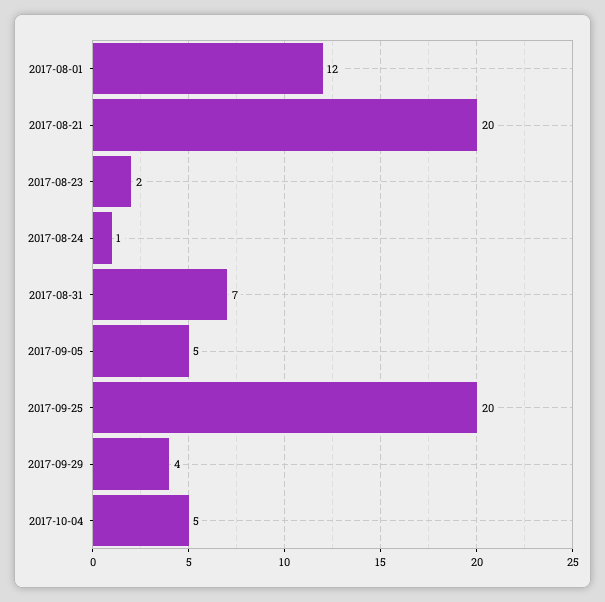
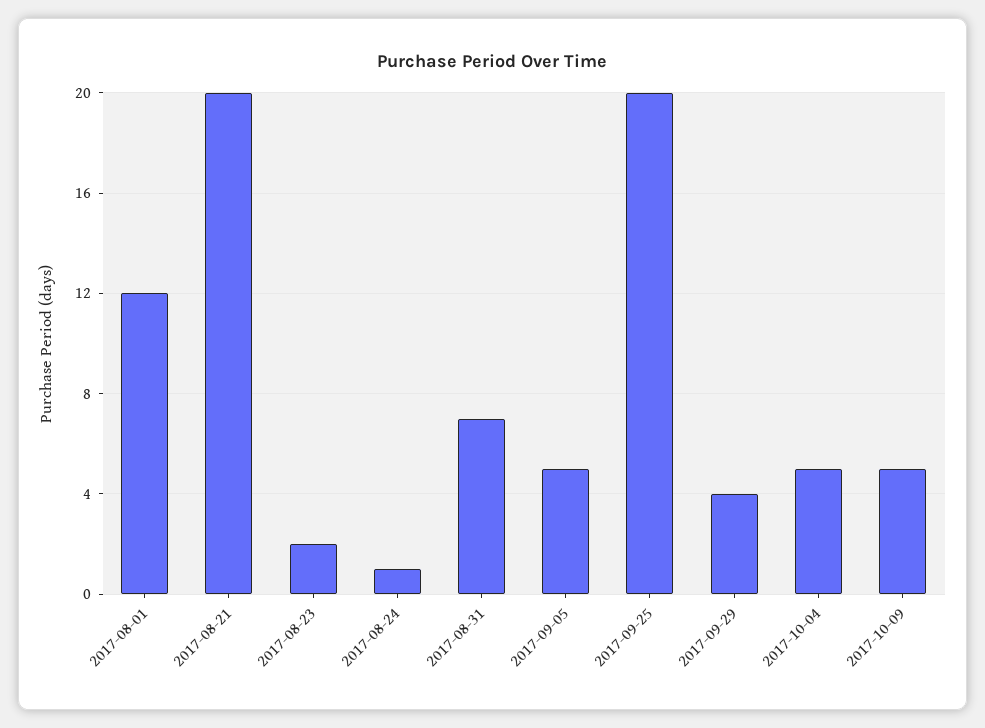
2017-10-09: none -> 5

